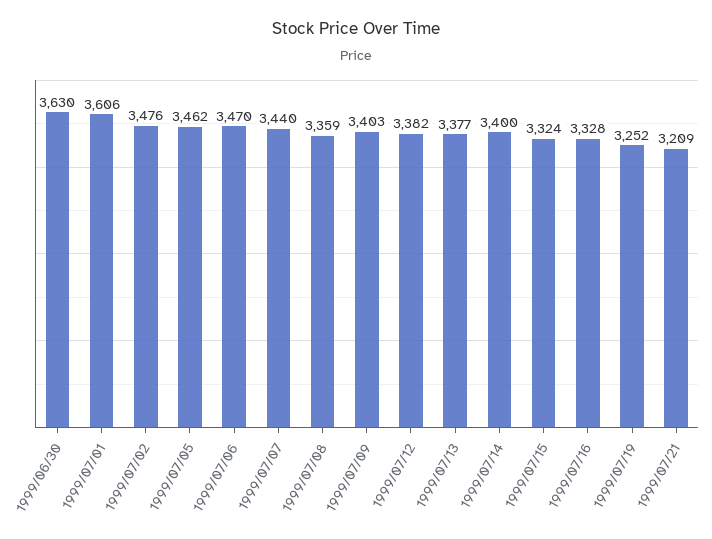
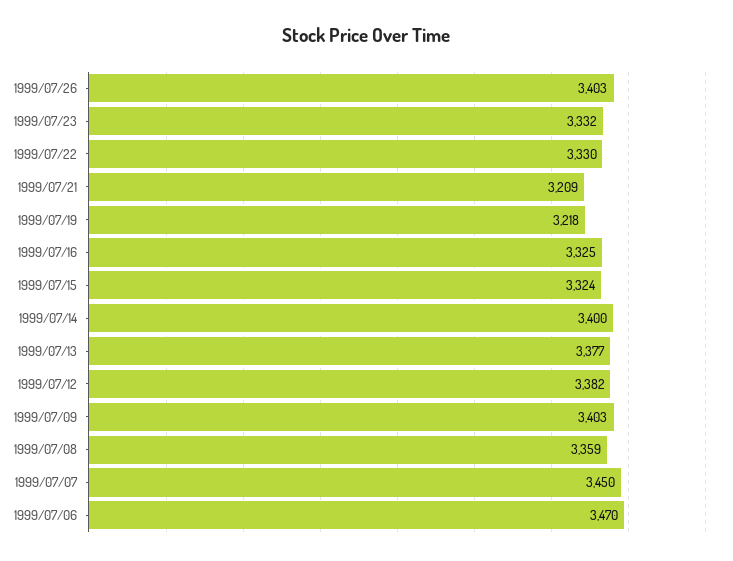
1999/06/30: 3630 -> none
1999/07/01: 3606 -> none
1999/07/02: 3476 -> none
1999/07/05: 3462 -> none
1999/07/07: 3440 -> 3450
1999/07/16: 3328 -> 3325
1999/07/19: 3252 -> 3218
1999/07/26: none -> 3403
1999/07/23: none -> 3332
1999/07/22: none -> 3330

